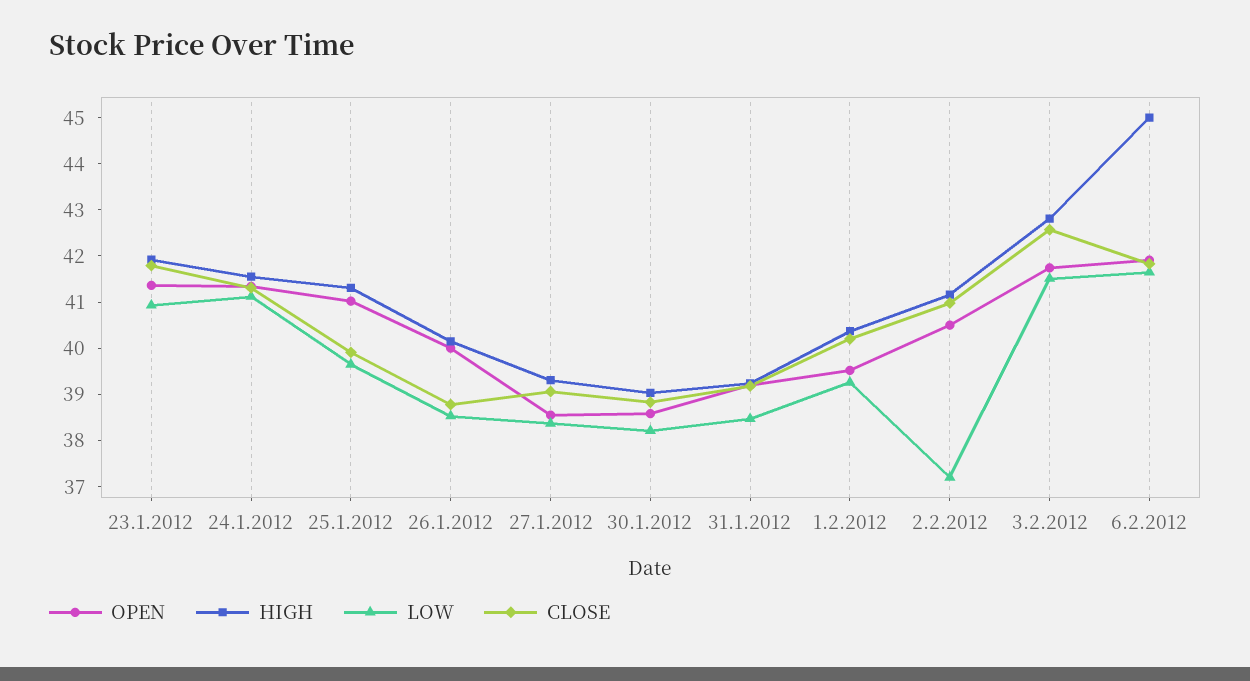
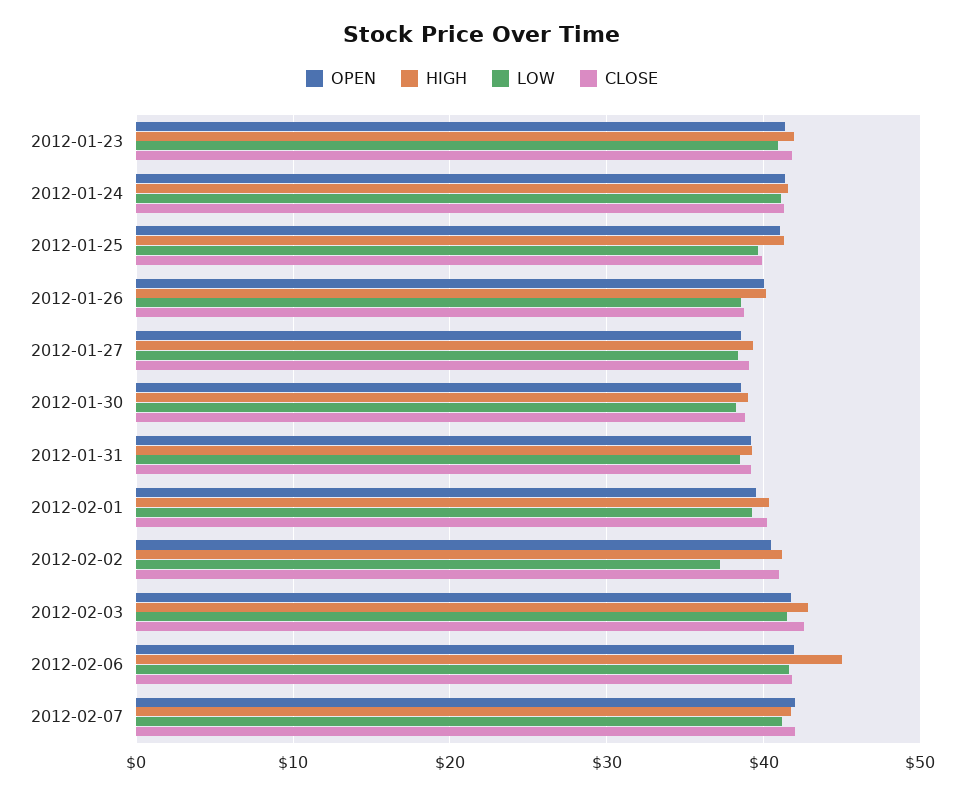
OPEN, 2012-02-07: none -> 42
HIGH, 2012-02-07: none -> 42
LOW, 2012-02-07: none -> 41
CLOSE, 2012-02-07: none -> 42

